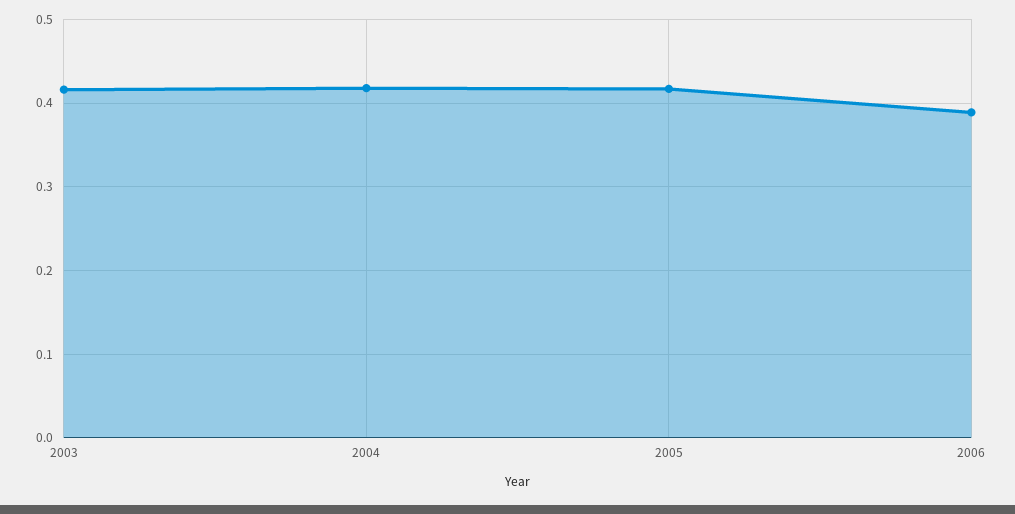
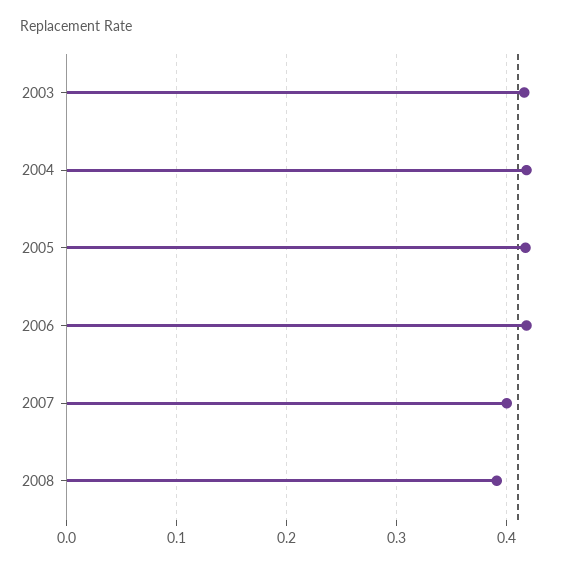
2006: 0.39 -> 0.42
2007: none -> 0.4
2008: none -> 0.39

